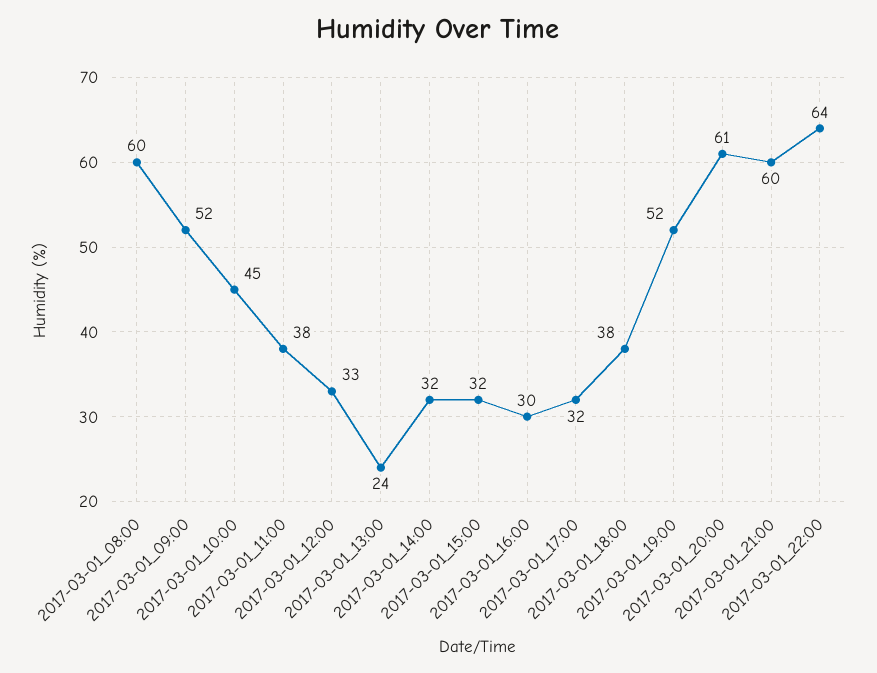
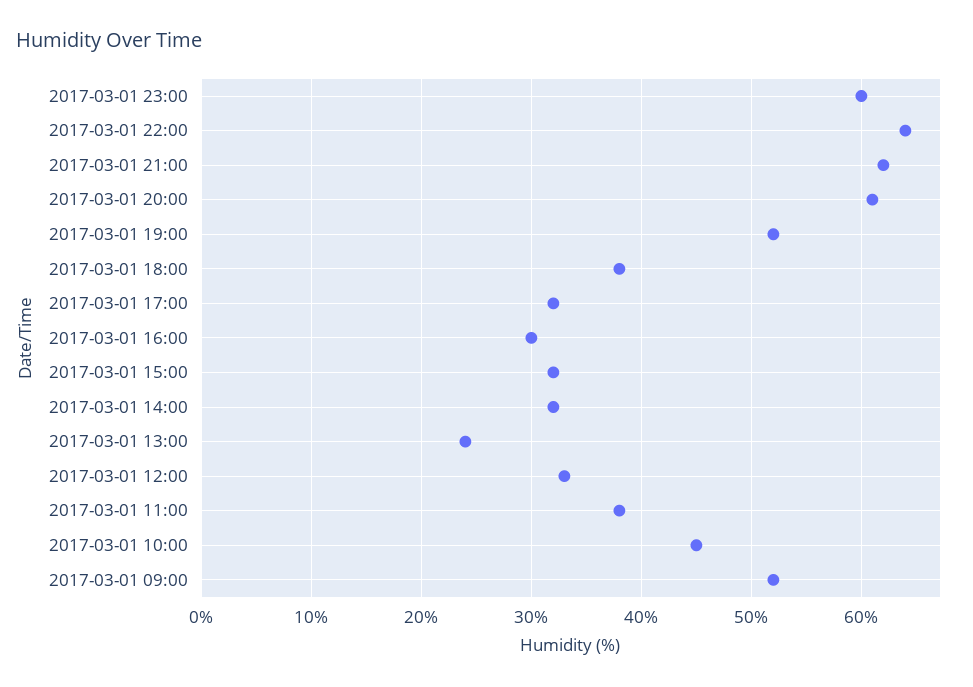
2017-03-01_08:00: 60 -> none
2017-03-01_21:00: 60 -> 62
2017-03-01 23:00: none -> 60

